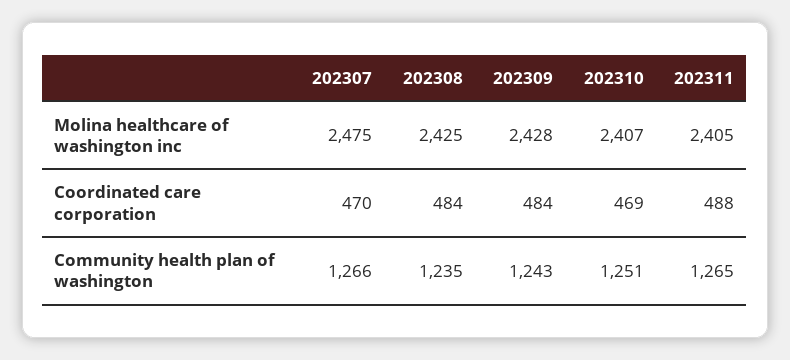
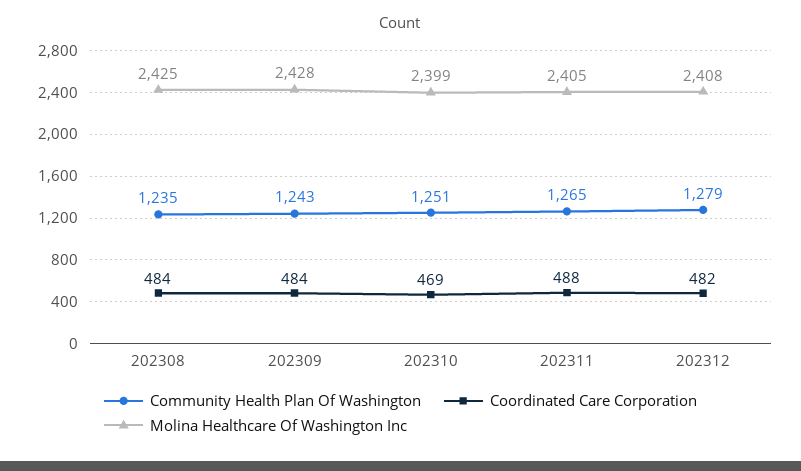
Molina healthcare of washington inc, 202307: 2475 -> none
Molina healthcare of washington inc, 202310: 2407 -> 2399
Coordinated care corporation, 202307: 470 -> none
Community health plan of washington, 202307: 1266 -> none
Community health plan of washington, 202312: none -> 1279
Coordinated care corporation, 202312: none -> 482
Molina healthcare of washington inc, 202312: none -> 2408

